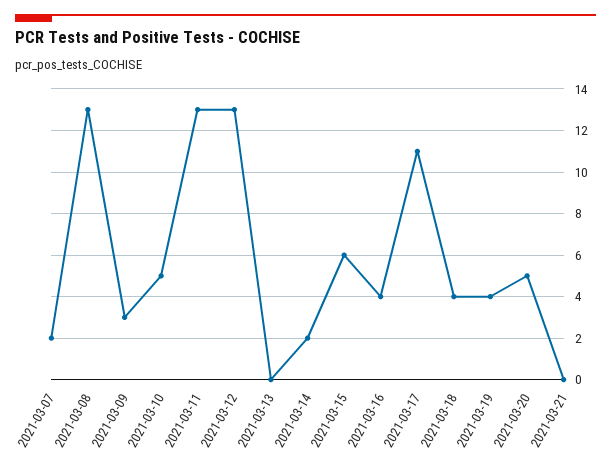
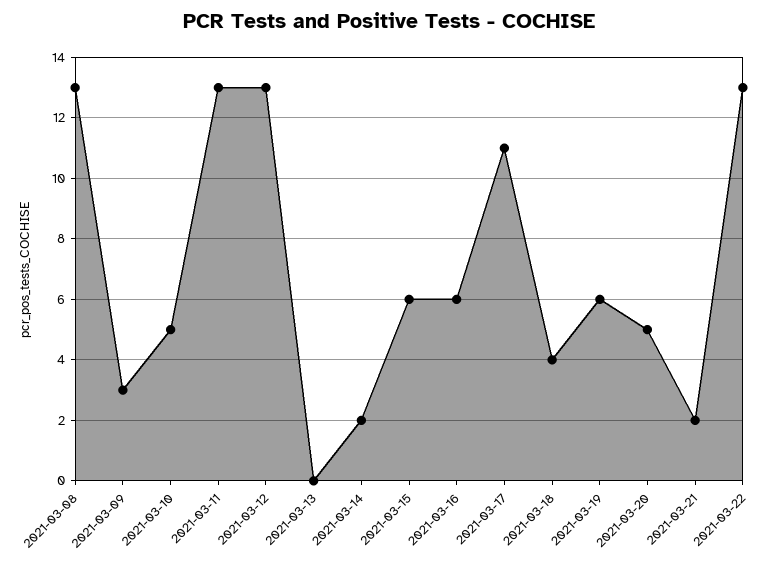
2021-03-07: 2 -> none
2021-03-16: 4 -> 6
2021-03-19: 4 -> 6
2021-03-21: 0 -> 2
2021-03-22: none -> 13

